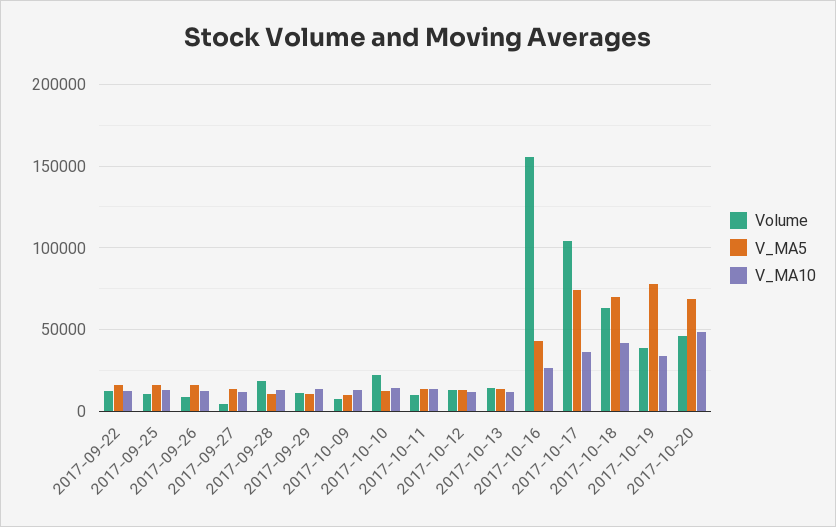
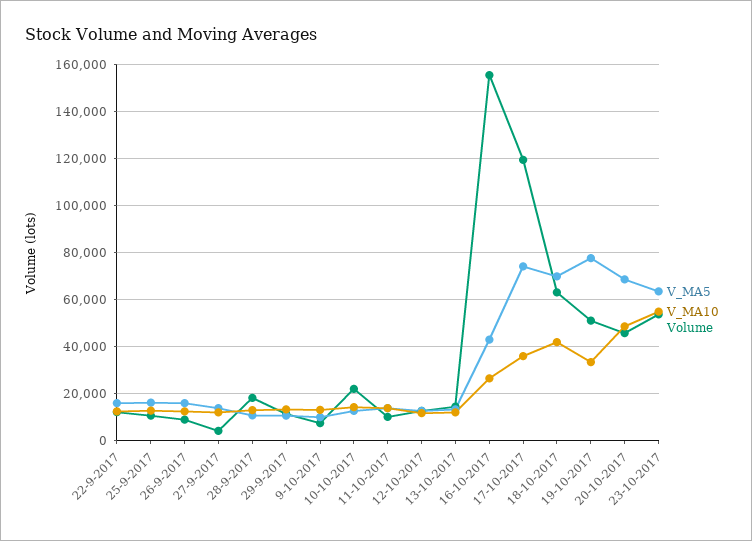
Volume, 2017-10-17: 105000 -> 120000
Volume, 2017-10-19: 40000 -> 50000
V_MA5, 23-10-2017: none -> 65000
V_MA10, 23-10-2017: none -> 55000
Volume, 23-10-2017: none -> 55000

